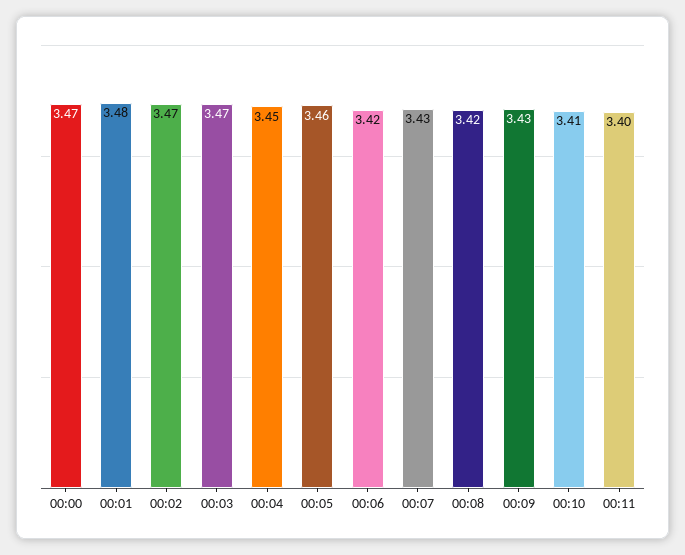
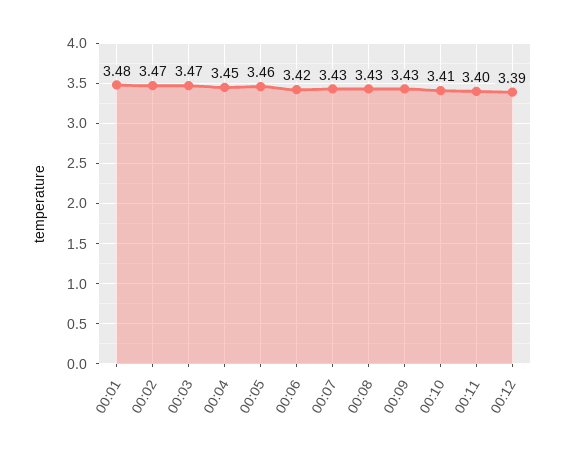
00:00: 3.47 -> none
00:08: 3.42 -> 3.43
00:12: none -> 3.39

